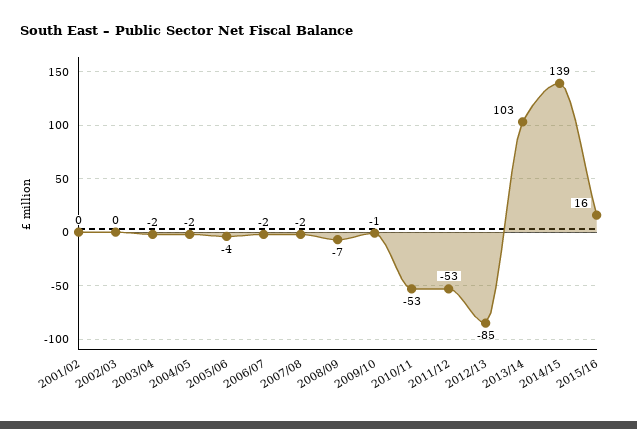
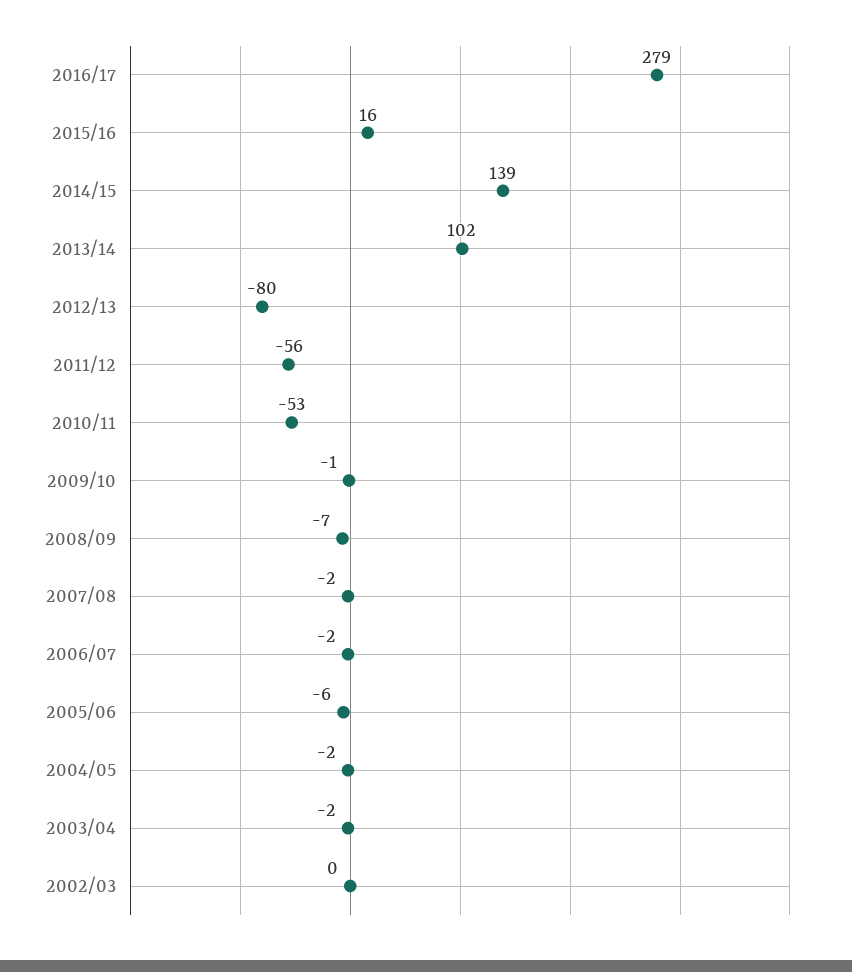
2001/02: 0 -> none
2005/06: -4 -> -6
2011/12: -53 -> -56
2012/13: -85 -> -80
2013/14: 103 -> 102
2016/17: none -> 279

